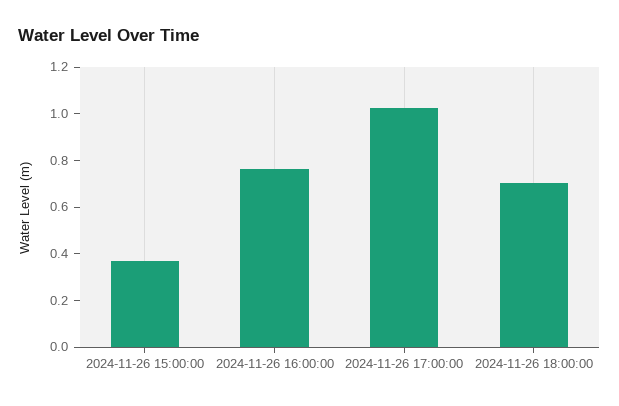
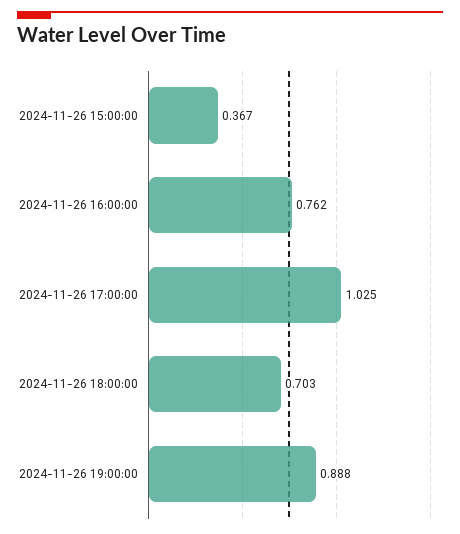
2024-11-26 19:00:00: none -> 0.888

